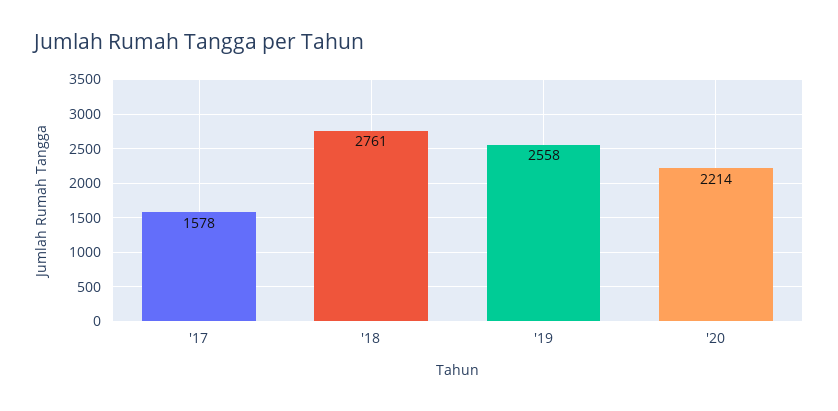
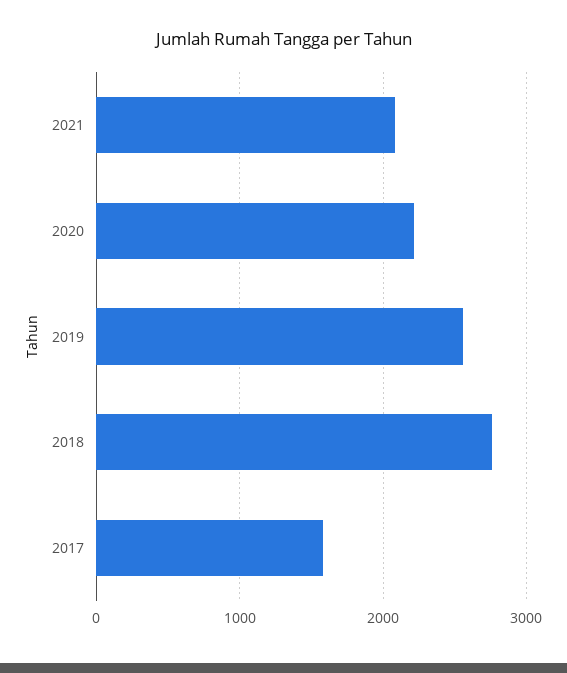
2021: none -> 2100

